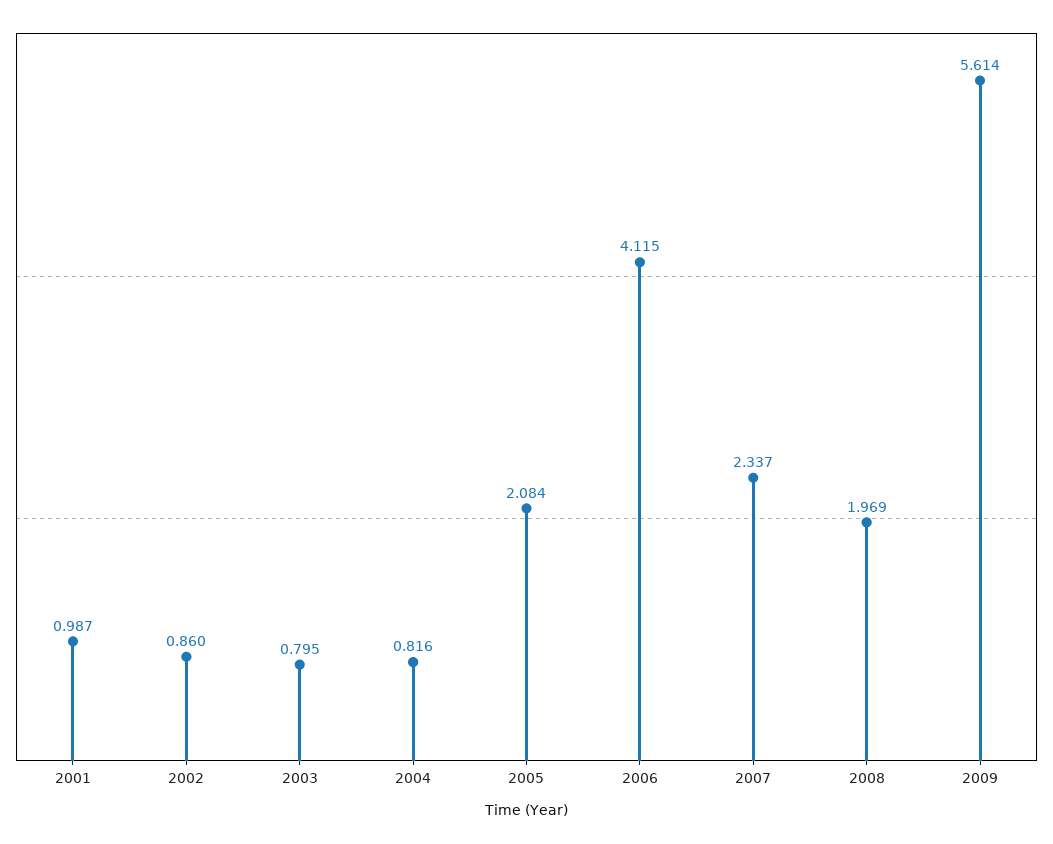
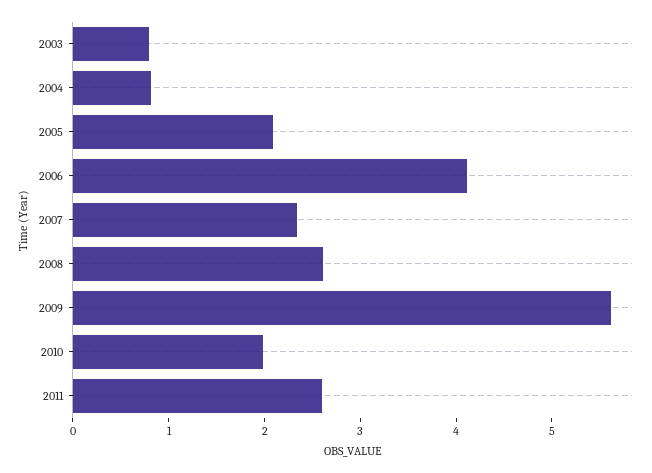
2001: 0.987 -> none
2002: 0.86 -> none
2008: 1.969 -> 2.6
2010: none -> 2
2011: none -> 2.6

